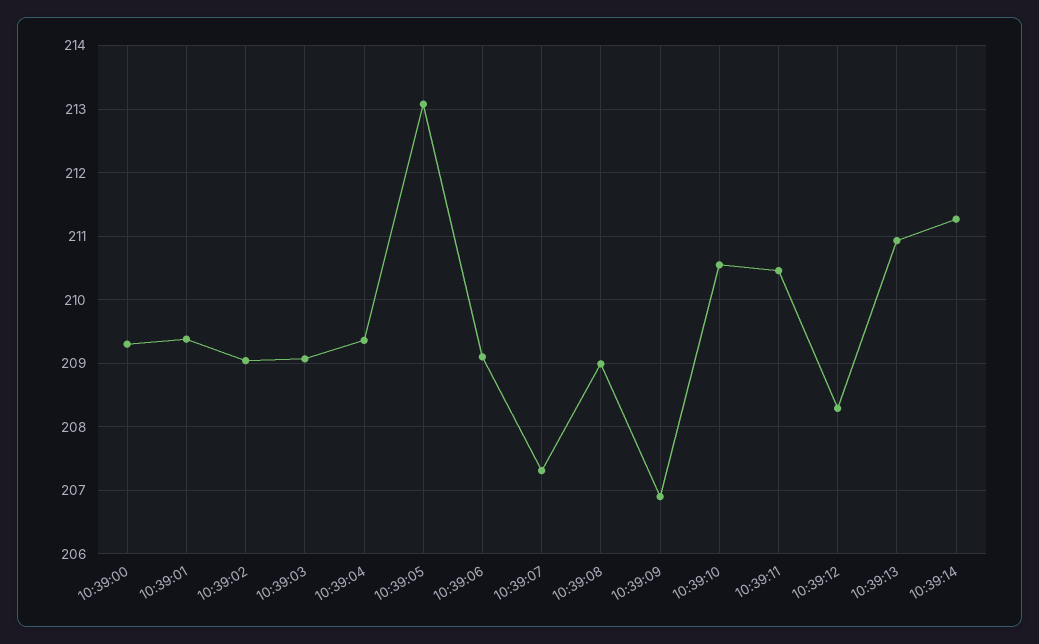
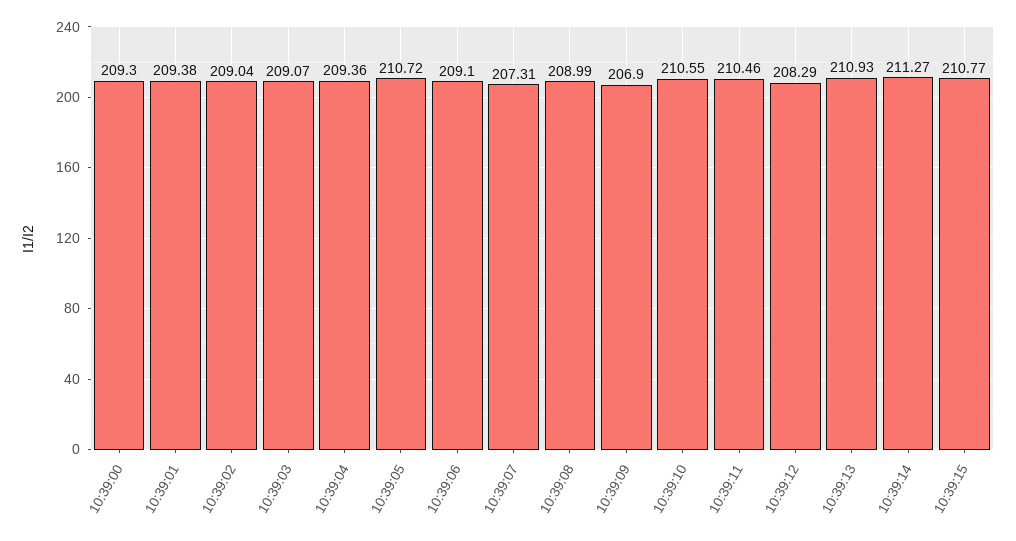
10:39:05: 213.1 -> 210.72
10:39:15: none -> 210.77

